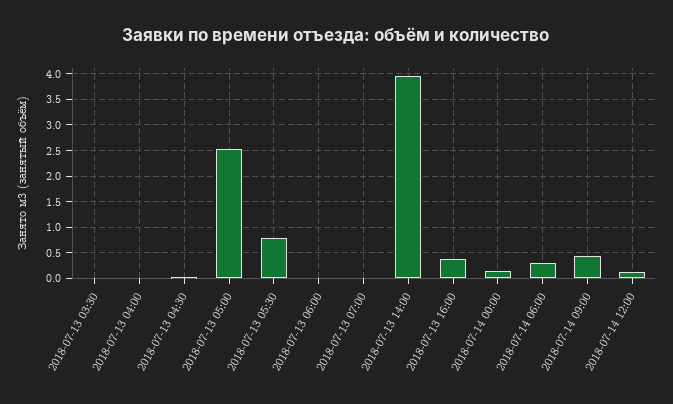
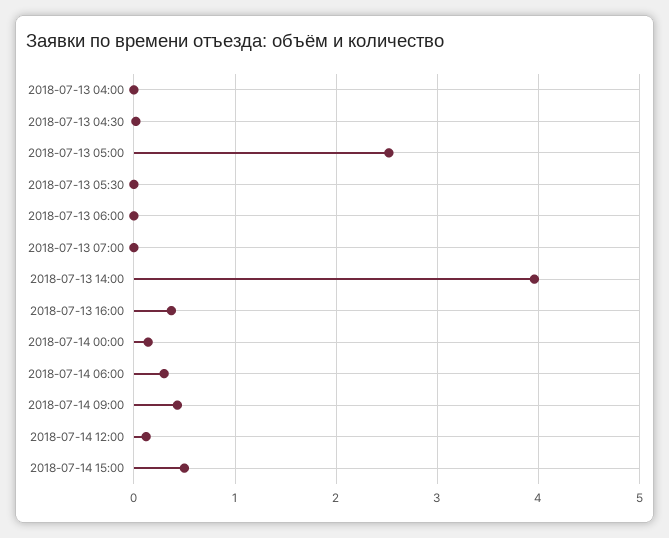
2018-07-13 03:30: 0 -> none
2018-07-13 05:30: 0.75 -> 0
2018-07-14 15:00: none -> 0.5

